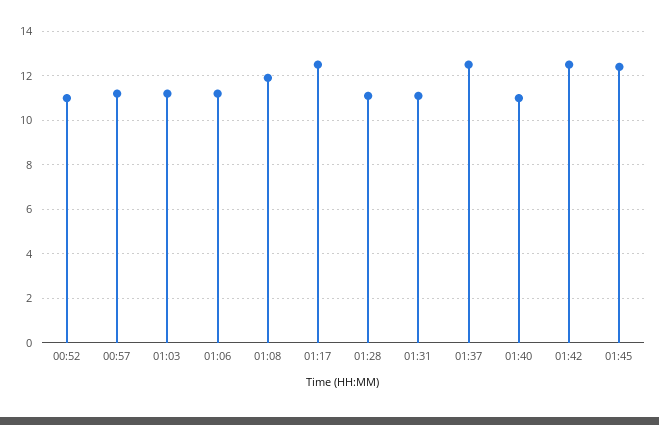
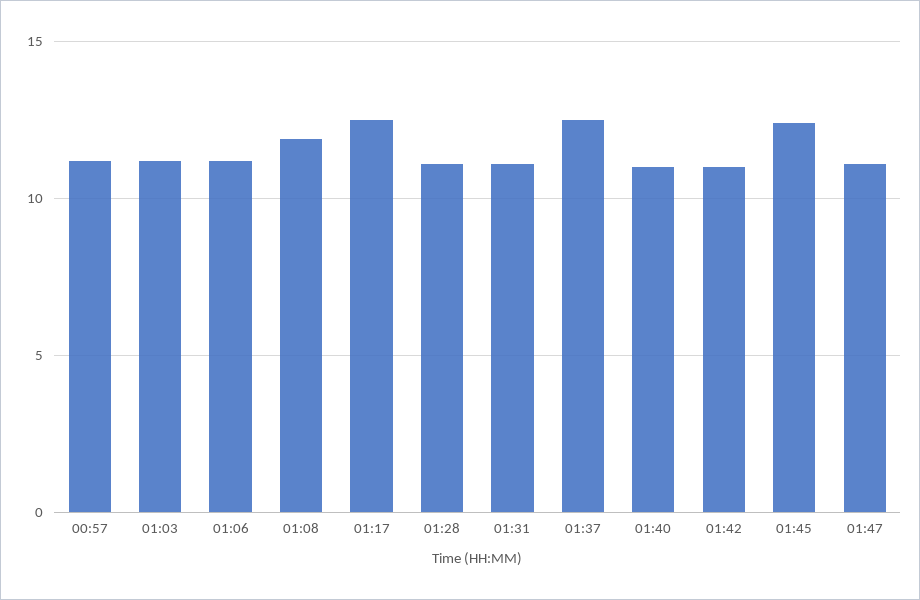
00:52: 11 -> none
01:42: 12.5 -> 11
01:47: none -> 11

